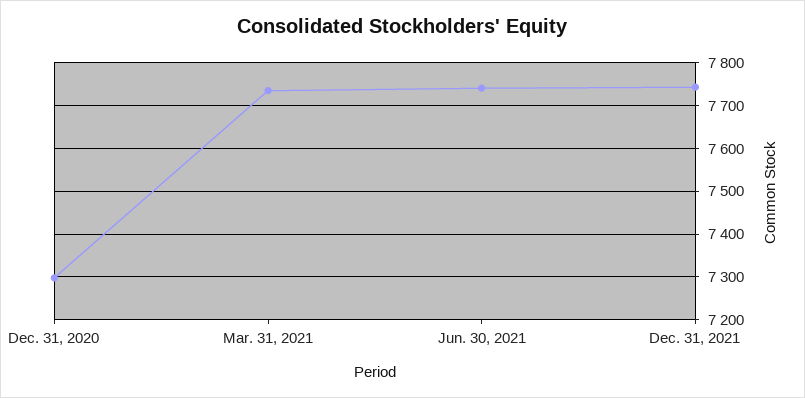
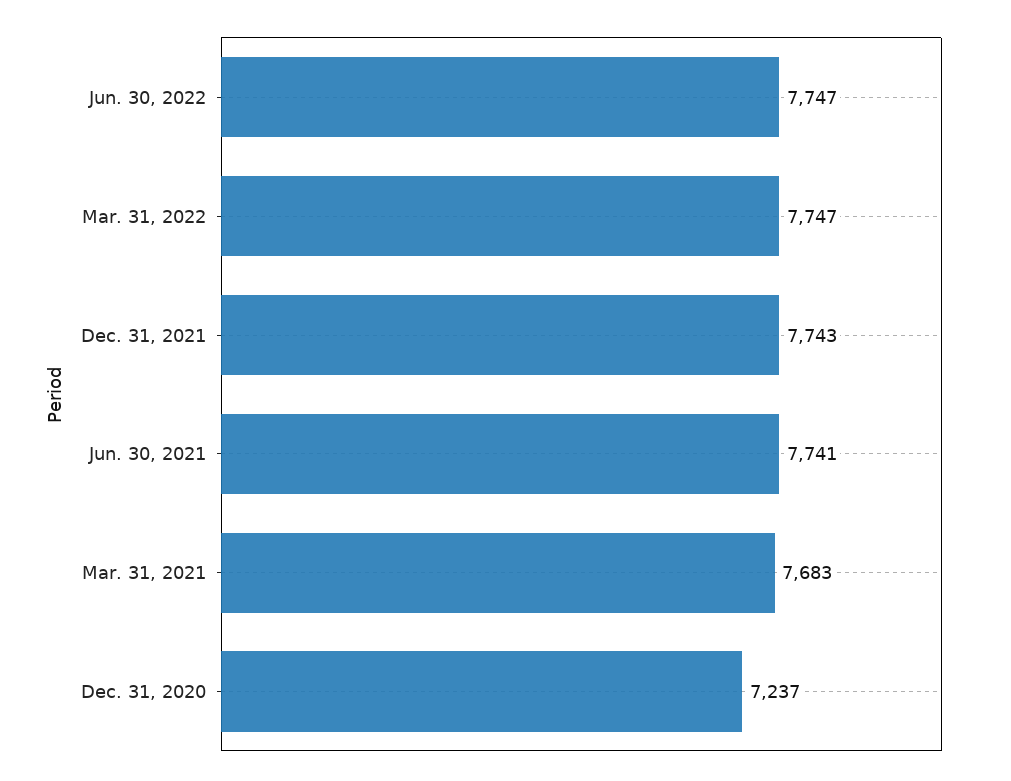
Dec. 31, 2020: 7300 -> 7237
Mar. 31, 2021: 7740 -> 7683
Jun. 30, 2022: none -> 7747
Mar. 31, 2022: none -> 7747

